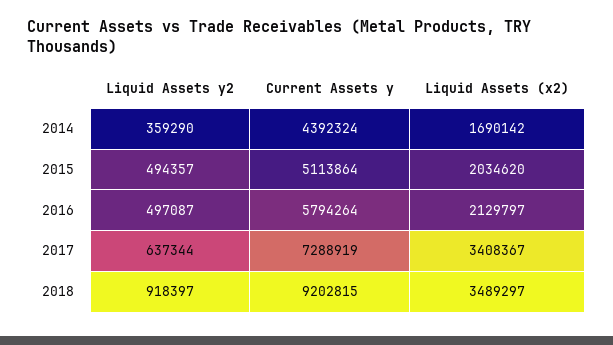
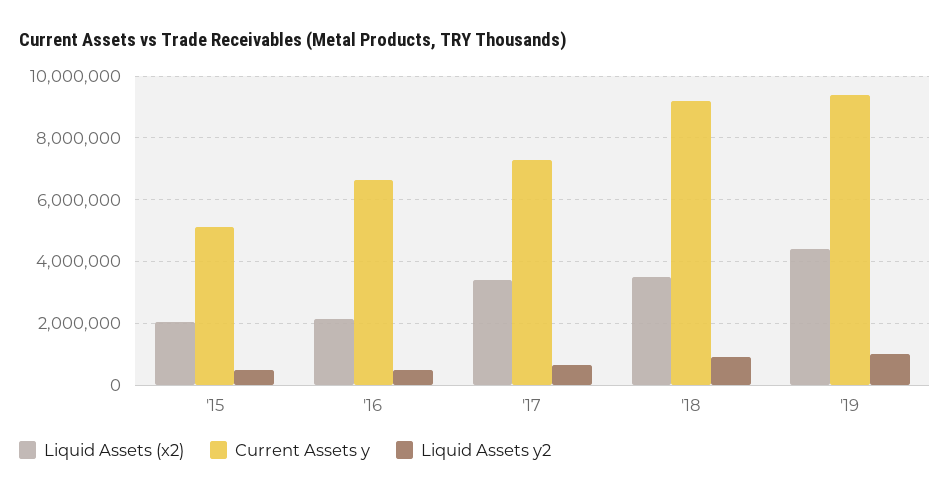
Liquid Assets y2, 2014: 359290 -> none
Current Assets y, 2014: 4392324 -> none
Liquid Assets (x2), 2014: 1690142 -> none
Current Assets y, 2016: 5794264 -> 6600000
Liquid Assets (x2), '19: none -> 4400000
Current Assets y, '19: none -> 9400000
Liquid Assets y2, '19: none -> 1000000

